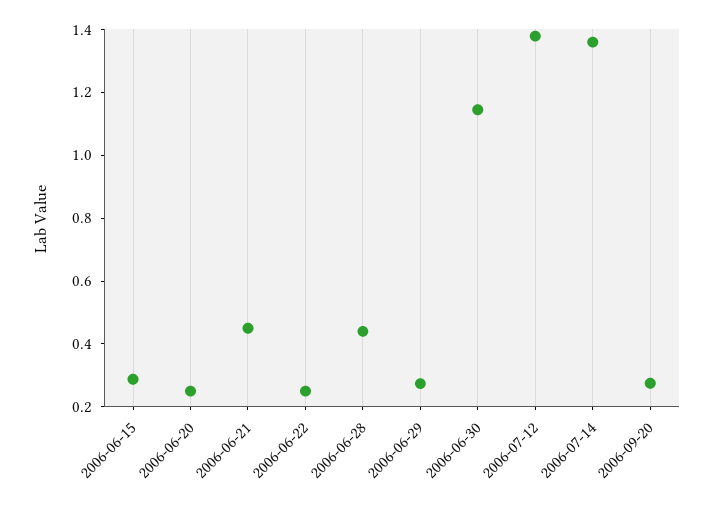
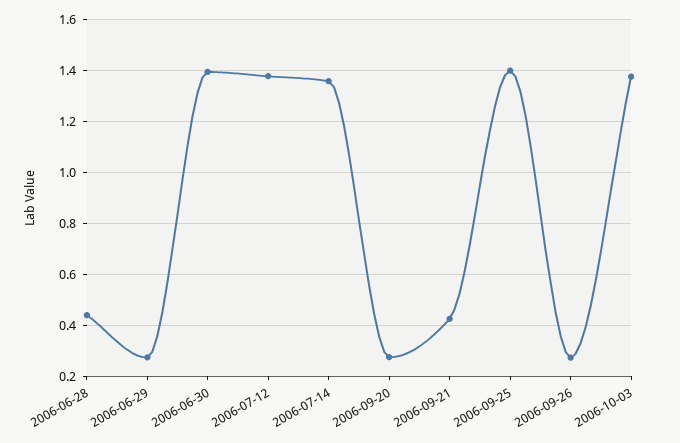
2006-06-15: 0.3 -> none
2006-06-20: 0.25 -> none
2006-06-21: 0.45 -> none
2006-06-22: 0.25 -> none
2006-06-30: 1.15 -> 1.4
2006-09-21: none -> 0.425
2006-09-25: none -> 1.4
2006-09-26: none -> 0.275
2006-10-03: none -> 1.375

